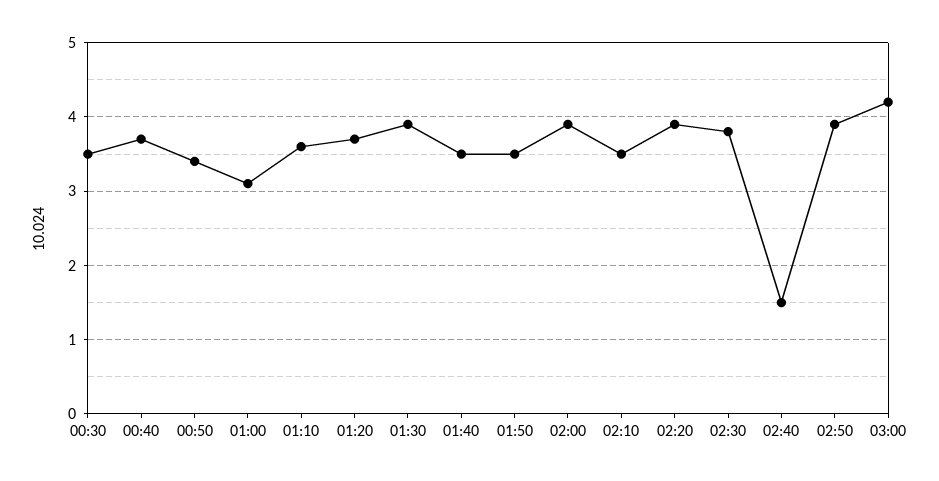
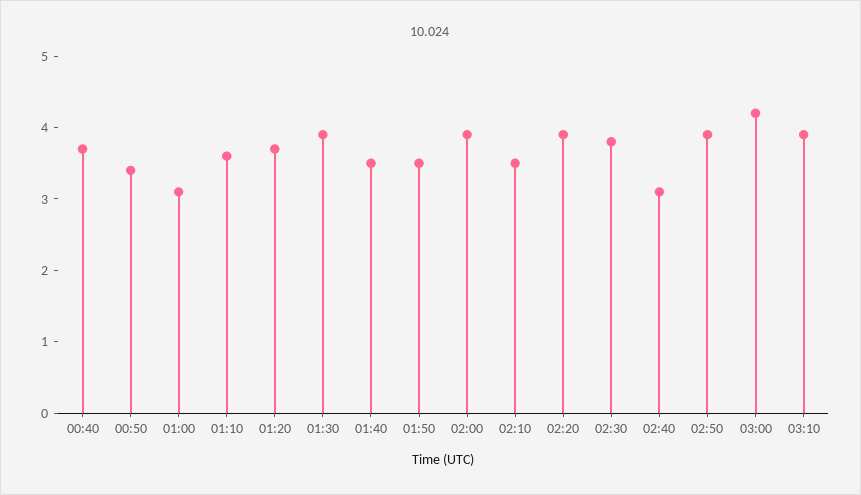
00:30: 3.5 -> none
02:40: 1.5 -> 3
03:10: none -> 4

